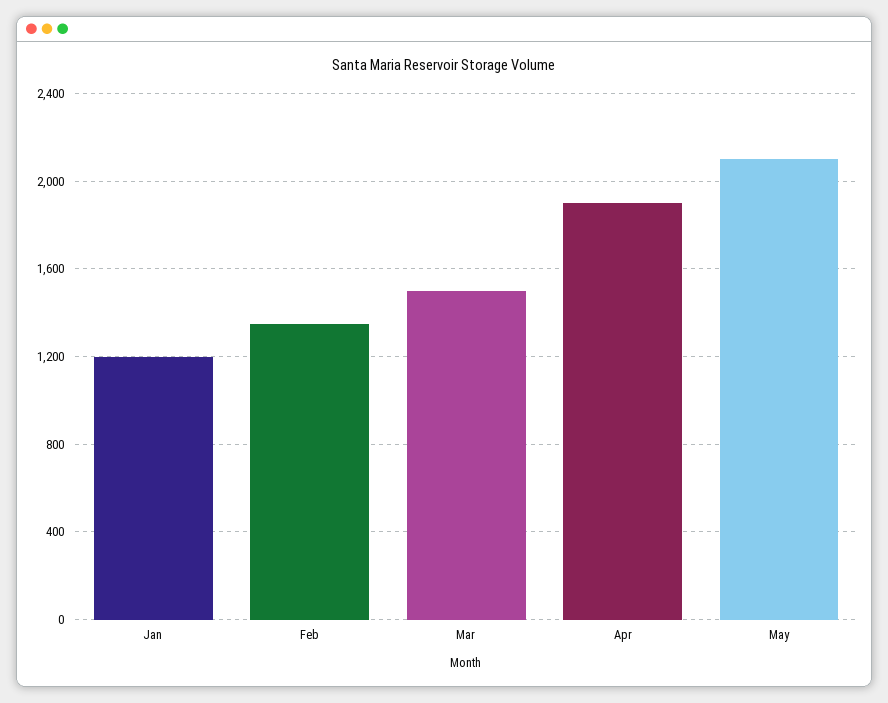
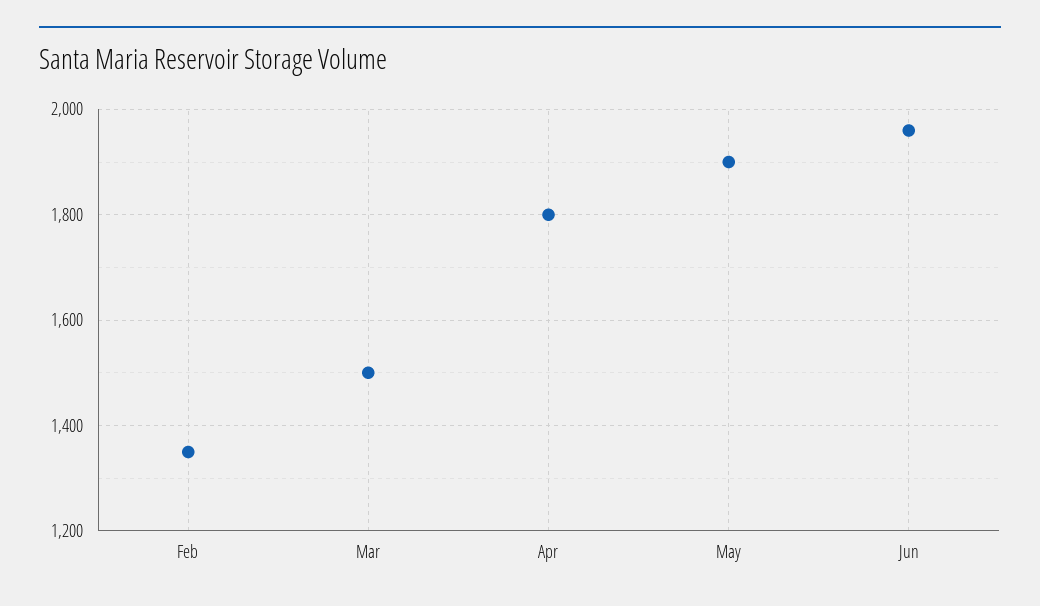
Jan: 1200 -> none
Apr: 1900 -> 1800
May: 2100 -> 1900
Jun: none -> 1960

